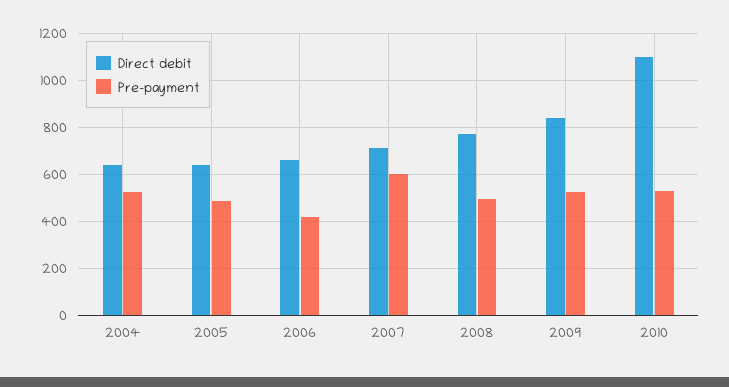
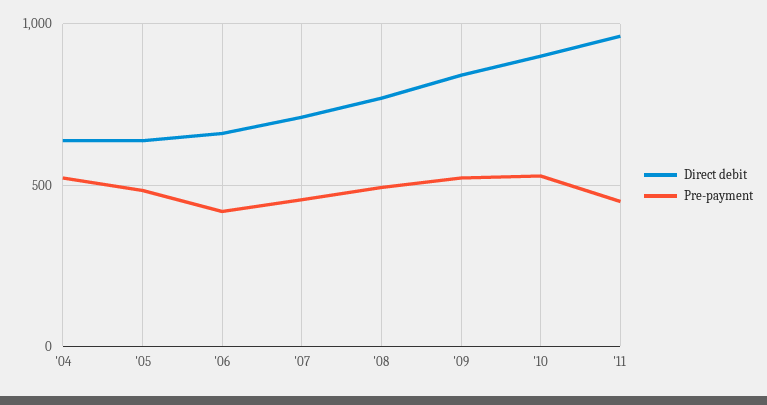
Pre-payment, 2007: 600 -> 450
Direct debit, 2010: 1100 -> 900
Direct debit, '11: none -> 950
Pre-payment, '11: none -> 450

